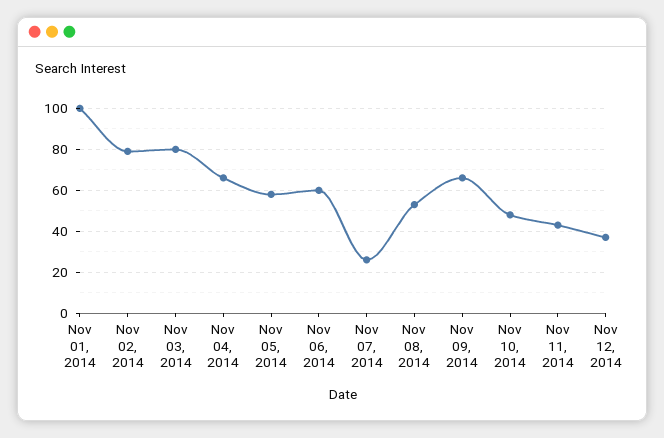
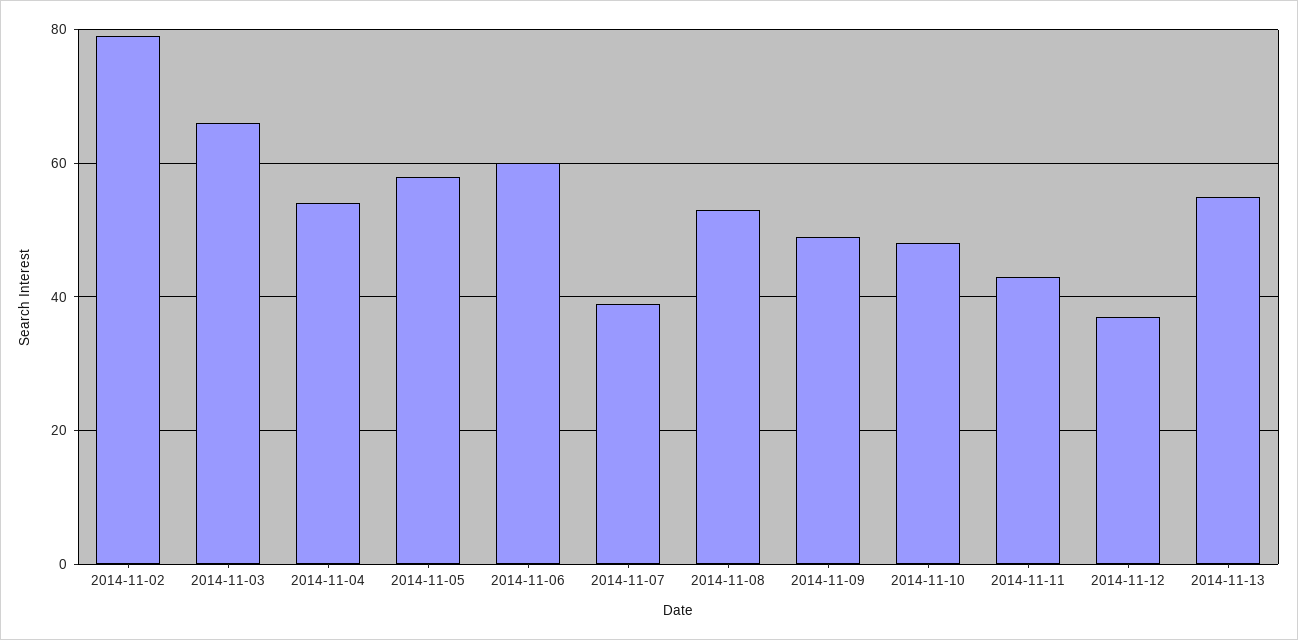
Nov 01, 2014: 100 -> none
Nov 03, 2014: 80 -> 65
Nov 04, 2014: 65 -> 55
Nov 07, 2014: 25 -> 40
Nov 09, 2014: 65 -> 50
2014-11-13: none -> 55

